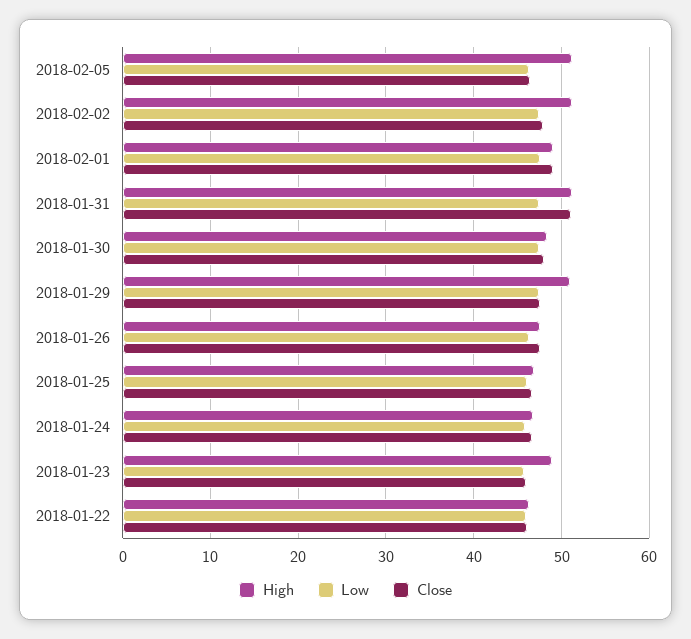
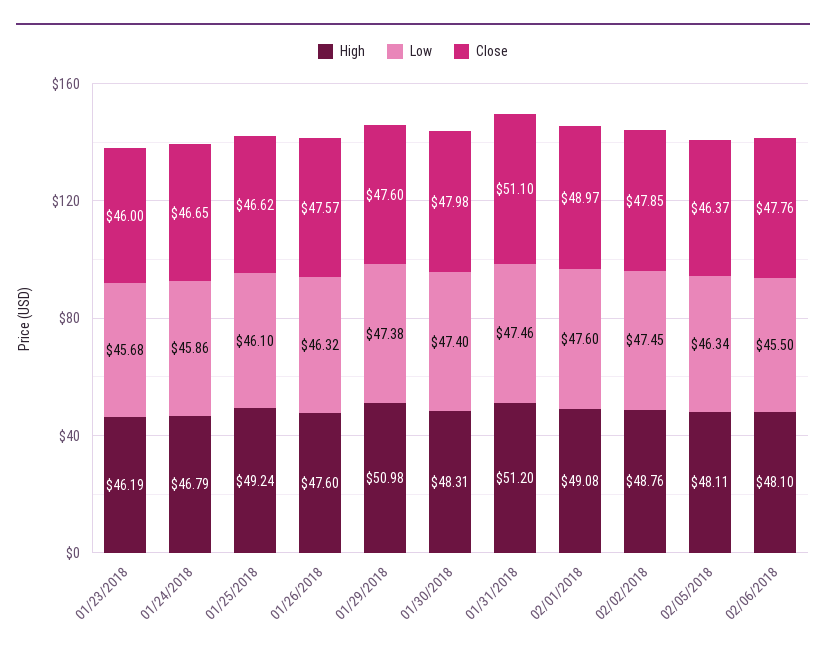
High, 2018-02-05: 51 -> 48.11
High, 2018-02-02: 51 -> 48.76
High, 2018-01-25: 47 -> 49.24
High, 2018-01-23: 49 -> 46.19
High, 2018-01-22: 46 -> none
Low, 2018-01-22: 46 -> none
Close, 2018-01-22: 46 -> none
High, 02/06/2018: none -> 48.1
Low, 02/06/2018: none -> 45.5
Close, 02/06/2018: none -> 47.76

